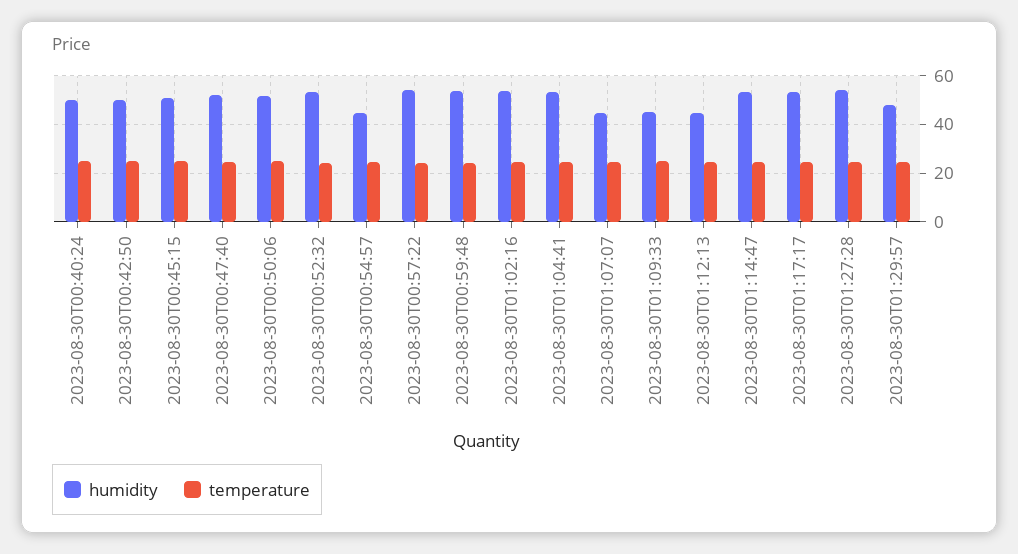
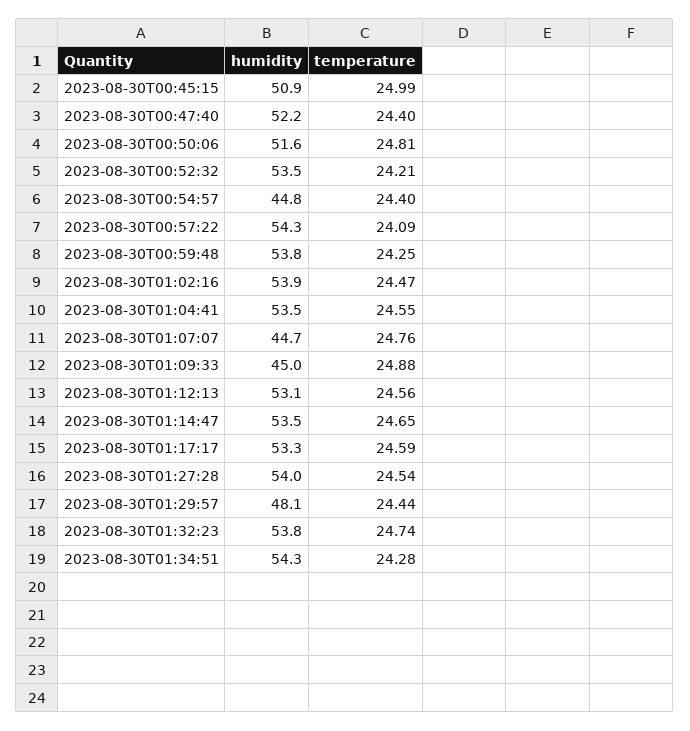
humidity, 2023-08-30T00:40:24: 50 -> none
temperature, 2023-08-30T00:40:24: 25 -> none
humidity, 2023-08-30T00:42:50: 50 -> none
temperature, 2023-08-30T00:42:50: 25 -> none
humidity, 2023-08-30T01:12:13: 45 -> 53.1
humidity, 2023-08-30T01:32:23: none -> 53.8
temperature, 2023-08-30T01:32:23: none -> 24.74
humidity, 2023-08-30T01:34:51: none -> 54.3
temperature, 2023-08-30T01:34:51: none -> 24.28

